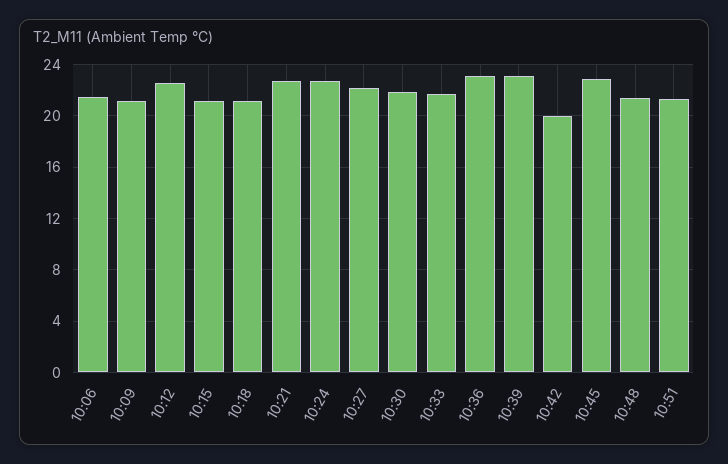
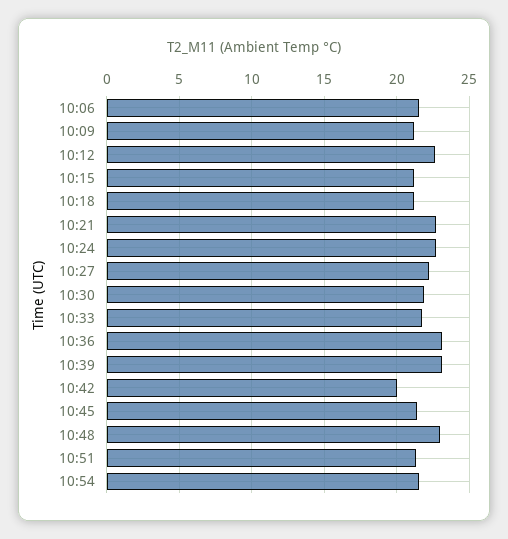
10:45: 23 -> 21.5
10:48: 21.5 -> 23
10:54: none -> 21.5

